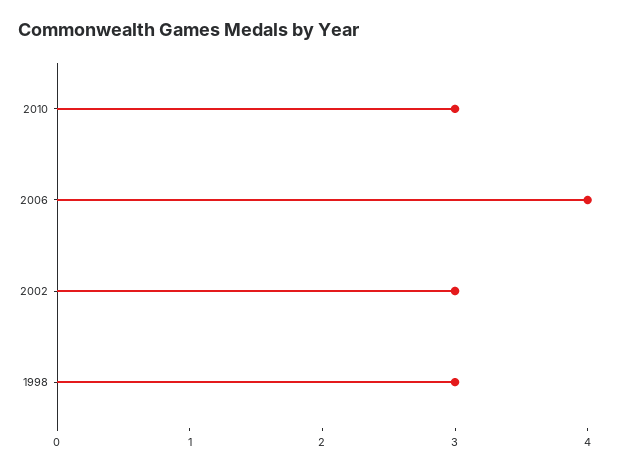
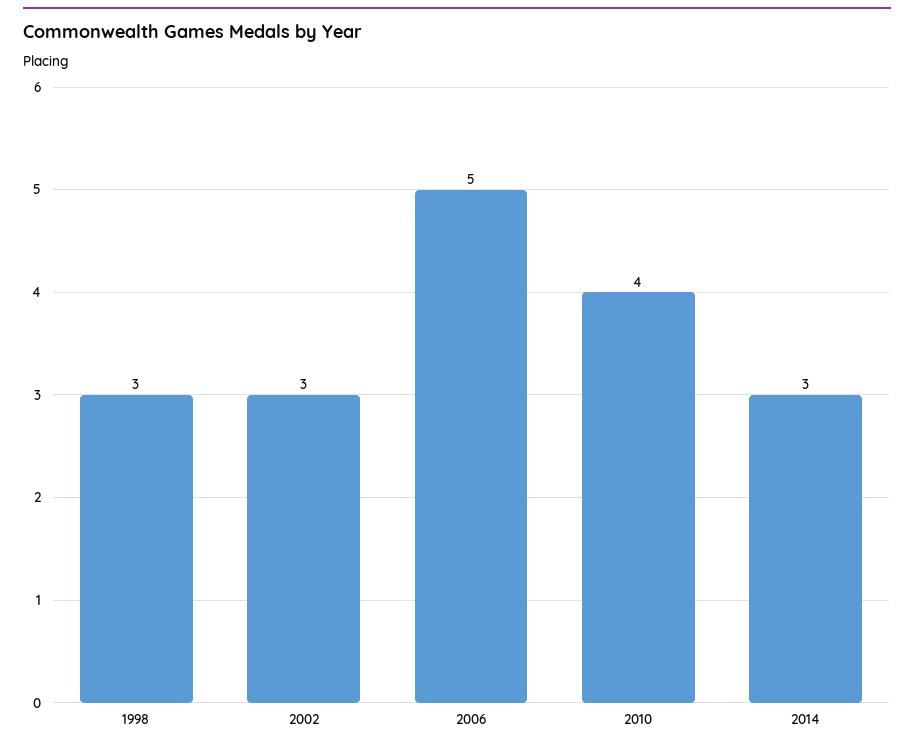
2010: 3 -> 4
2006: 4 -> 5
2014: none -> 3

